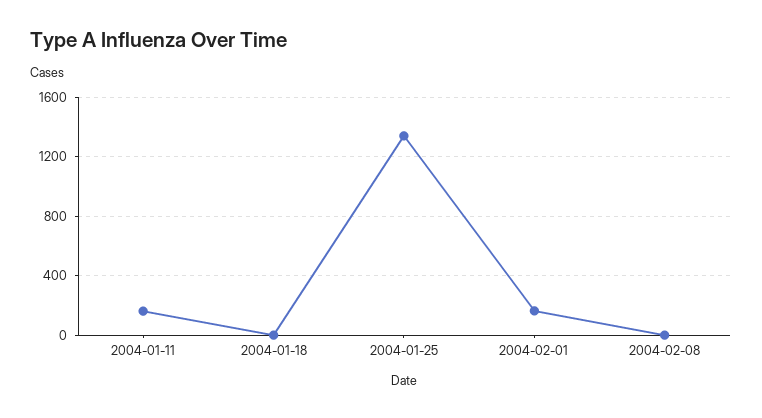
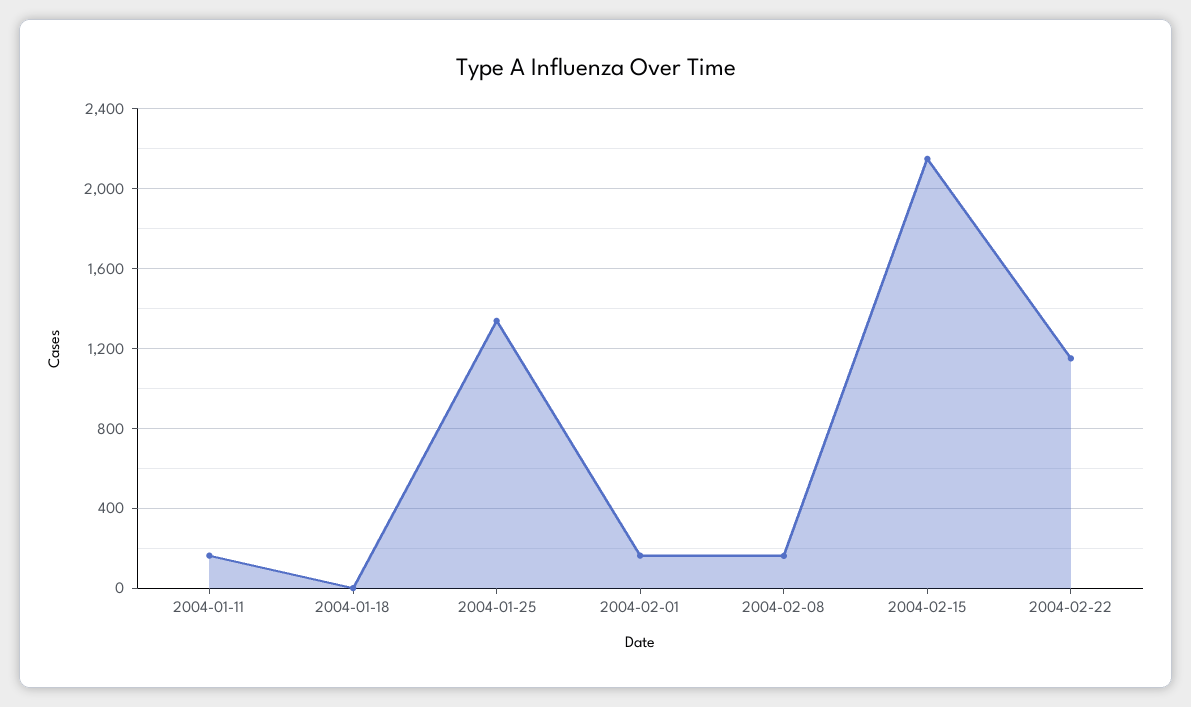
2004-02-08: 0 -> 150
2004-02-15: none -> 2150
2004-02-22: none -> 1150

